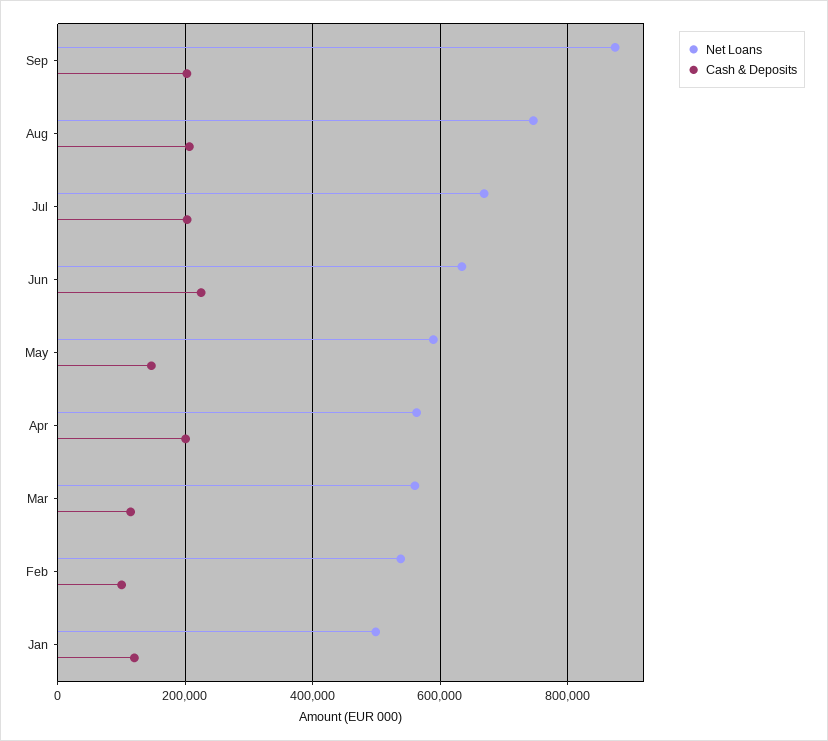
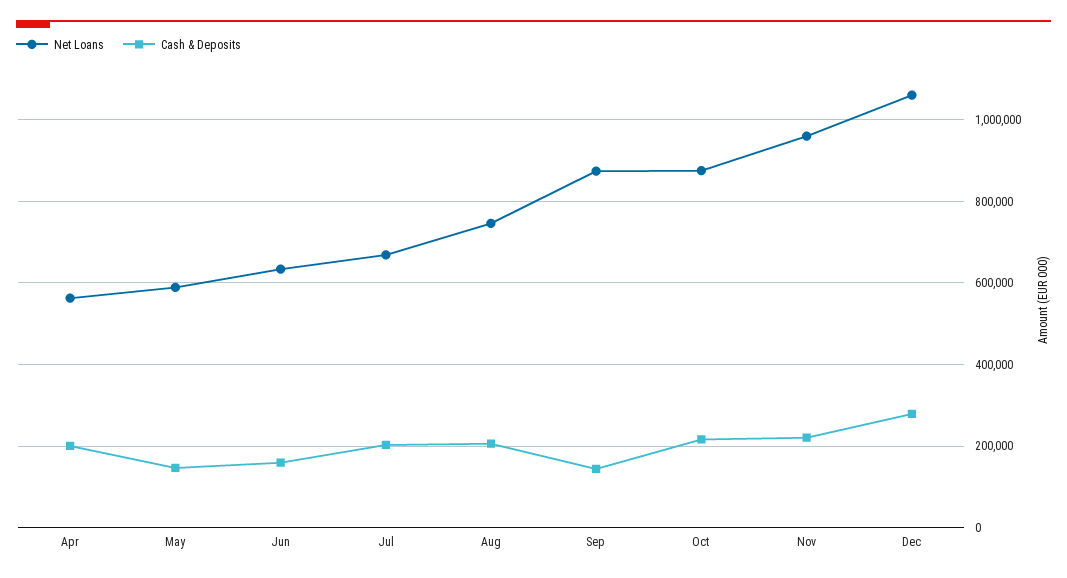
Cash & Deposits, Sep: 200000 -> 140000
Cash & Deposits, Jun: 220000 -> 160000
Net Loans, Mar: 560000 -> none
Cash & Deposits, Mar: 120000 -> none
Net Loans, Feb: 540000 -> none
Cash & Deposits, Feb: 100000 -> none
Net Loans, Jan: 500000 -> none
Cash & Deposits, Jan: 120000 -> none
Net Loans, Oct: none -> 880000
Cash & Deposits, Oct: none -> 220000
Net Loans, Nov: none -> 960000
Cash & Deposits, Nov: none -> 220000
Net Loans, Dec: none -> 1060000
Cash & Deposits, Dec: none -> 280000

